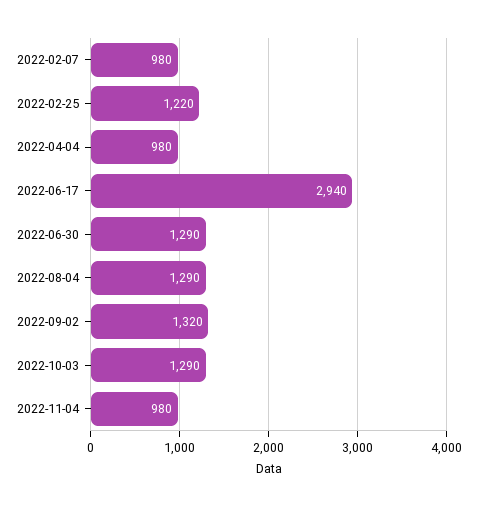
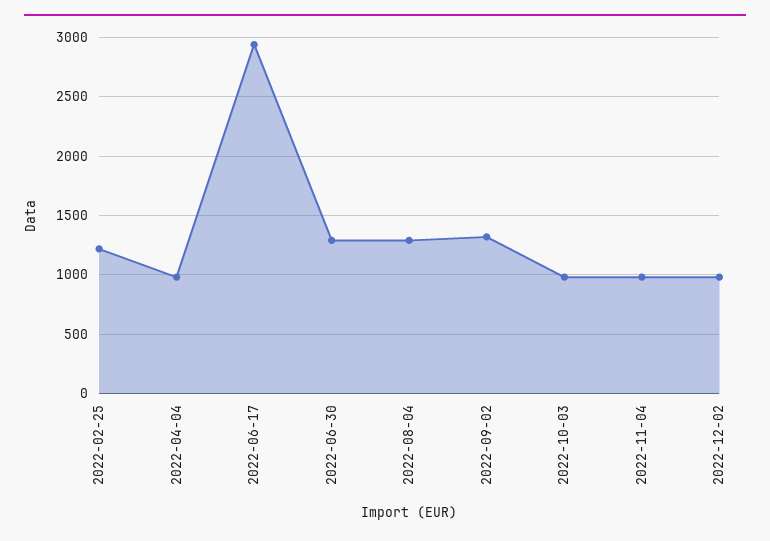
2022-02-07: 980 -> none
2022-10-03: 1290 -> 1000
2022-12-02: none -> 1000

